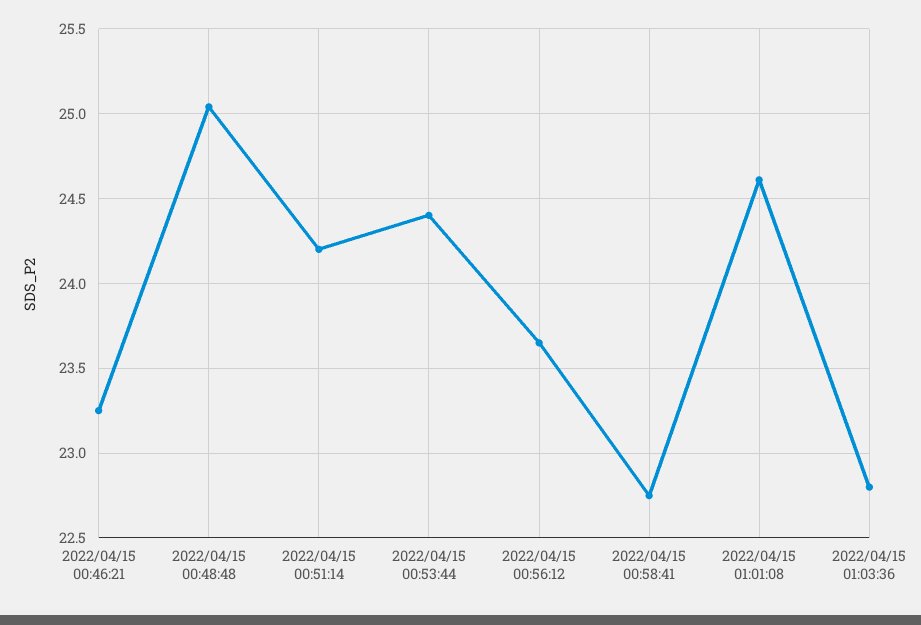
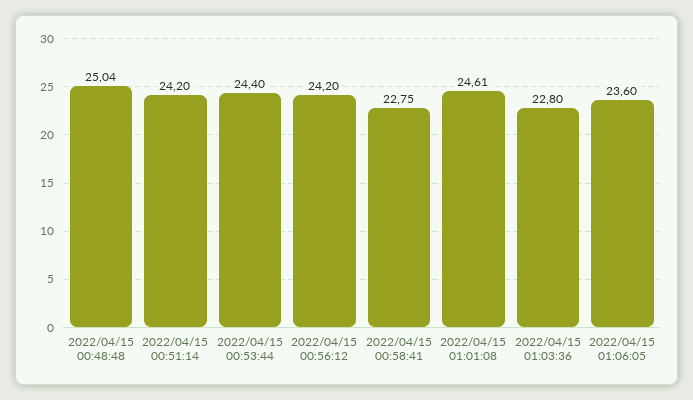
2022/04/15 00:46:21: 23.25 -> none
2022/04/15 00:56:12: 23.65 -> 24.2
2022/04/15 01:06:05: none -> 23.6

